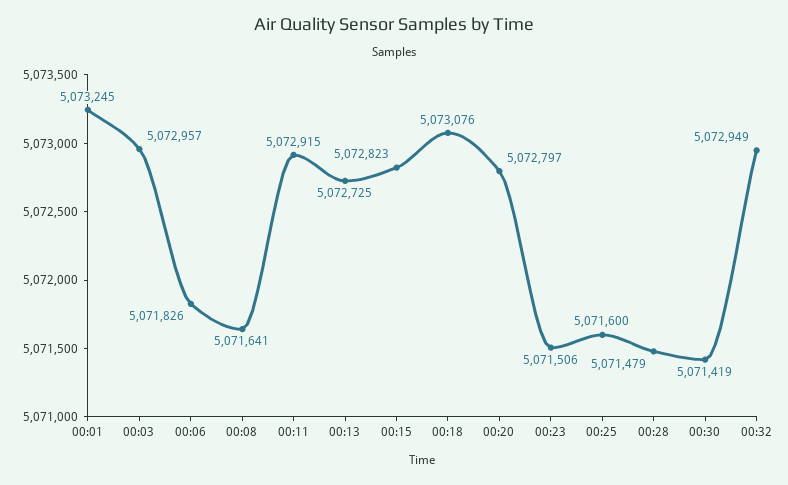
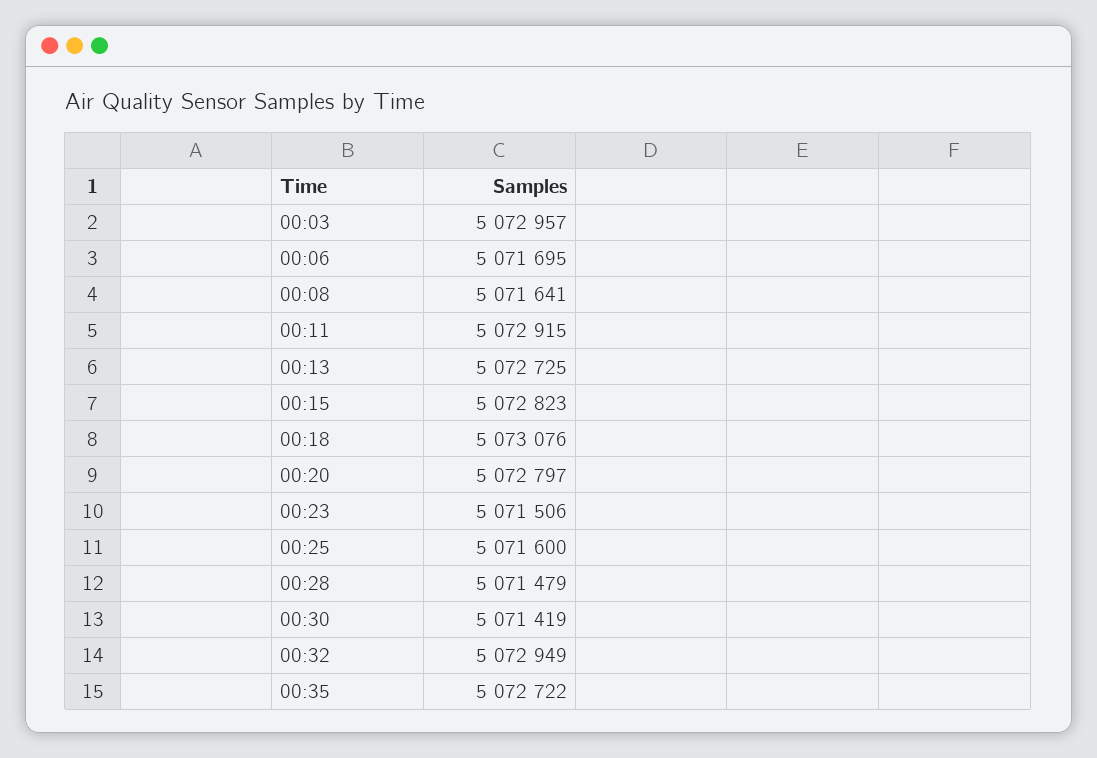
00:01: 5073245 -> none
00:06: 5071826 -> 5071695
00:35: none -> 5072722

